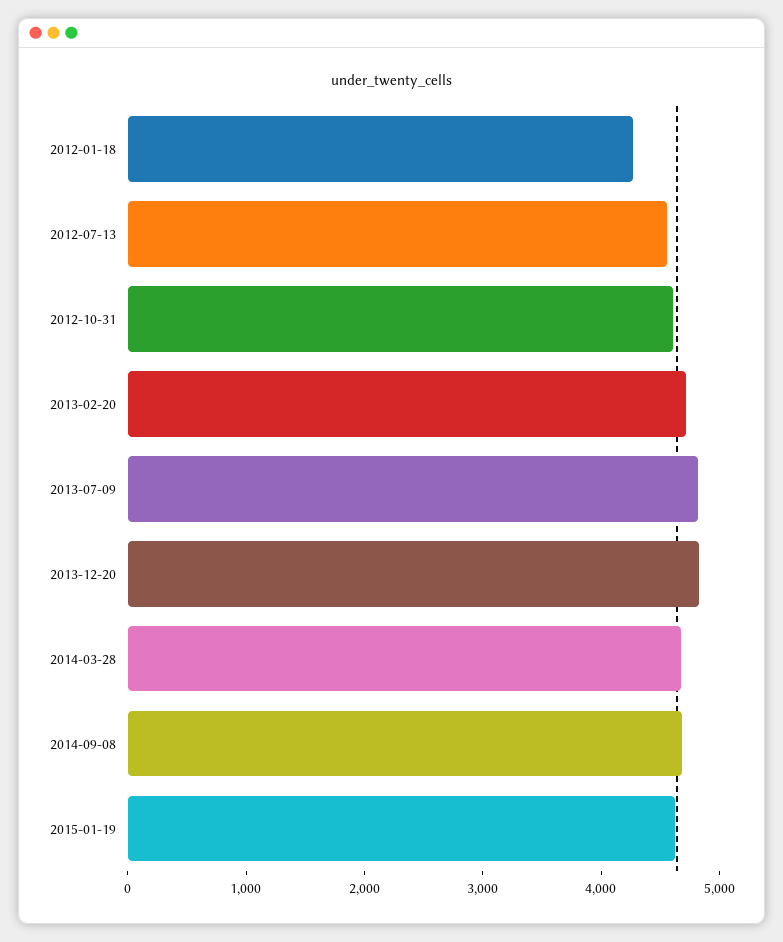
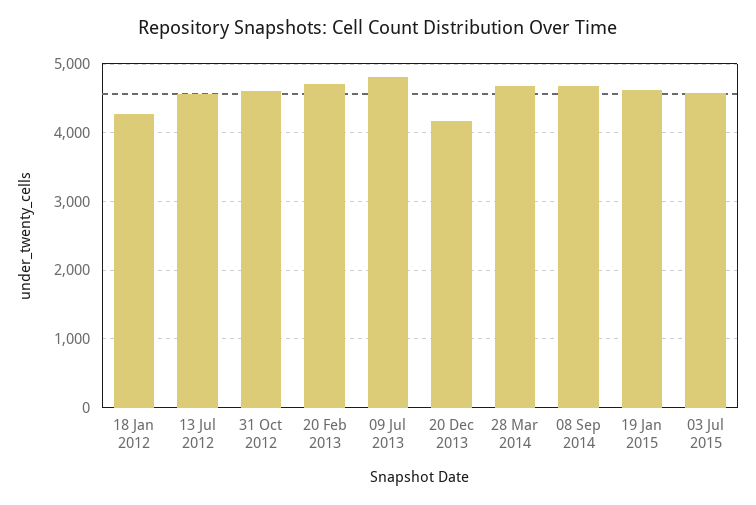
2013-12-20: 4800 -> 4200
03 Jul 2015: none -> 4600

